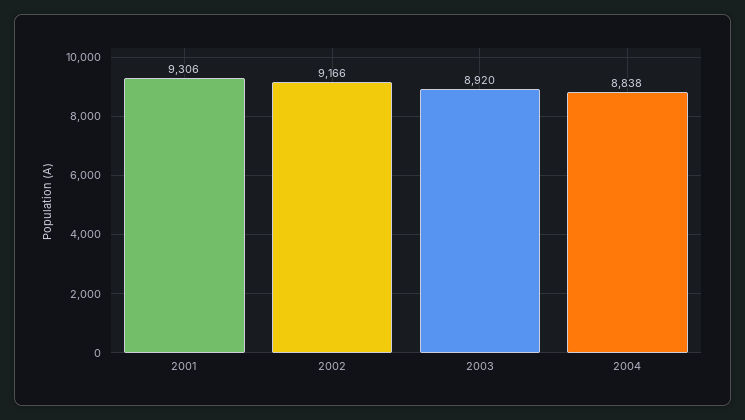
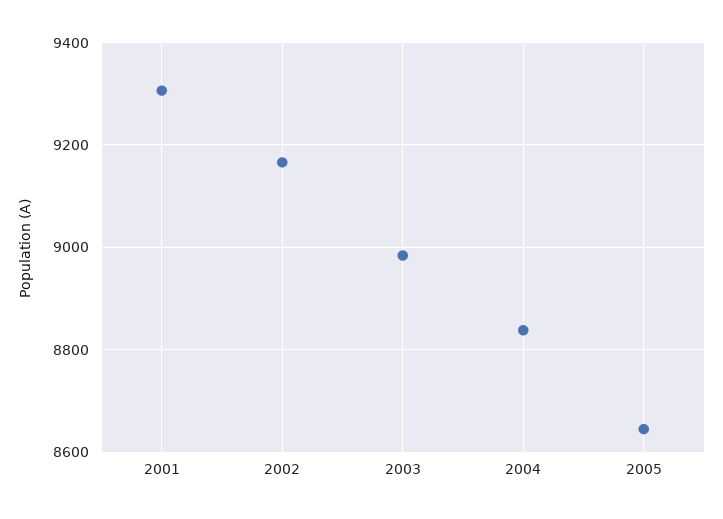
2003: 8920 -> 8980
2005: none -> 8640

